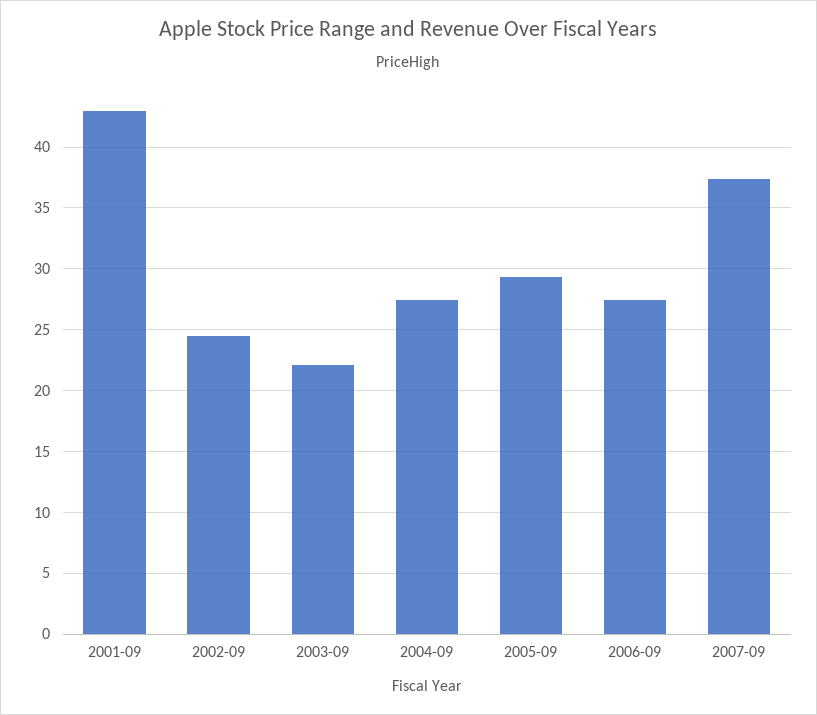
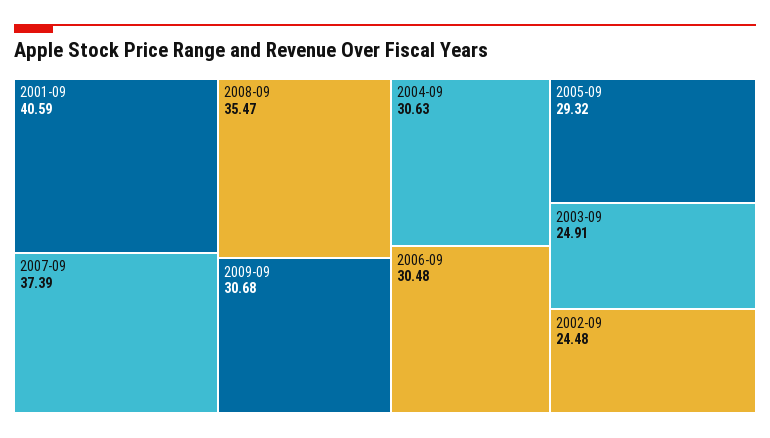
2001-09: 43 -> 40.59
2003-09: 22 -> 24.91
2004-09: 27.5 -> 30.63
2006-09: 27.5 -> 30.48
2008-09: none -> 35.47
2009-09: none -> 30.68

